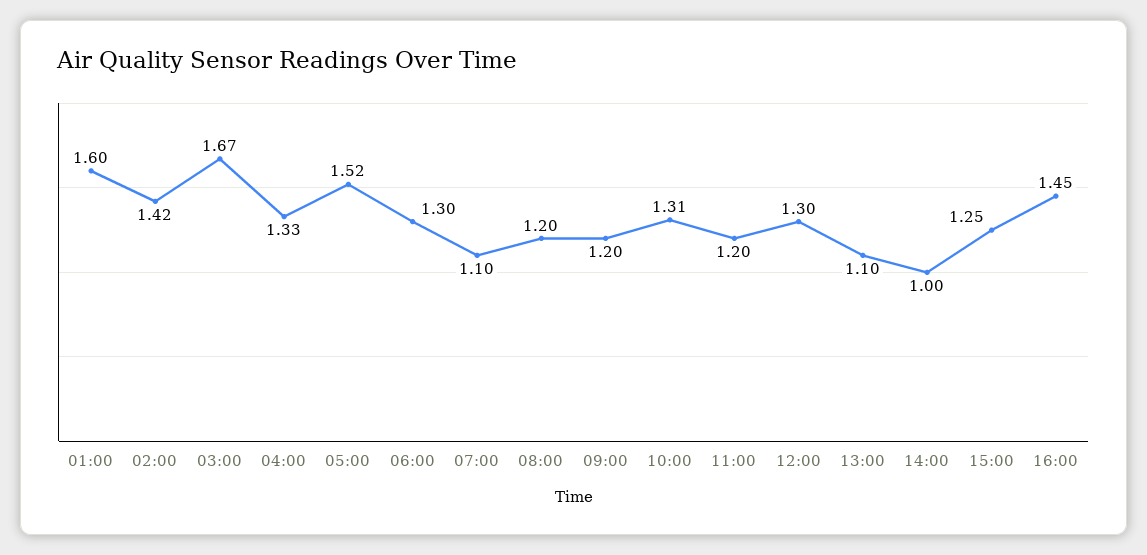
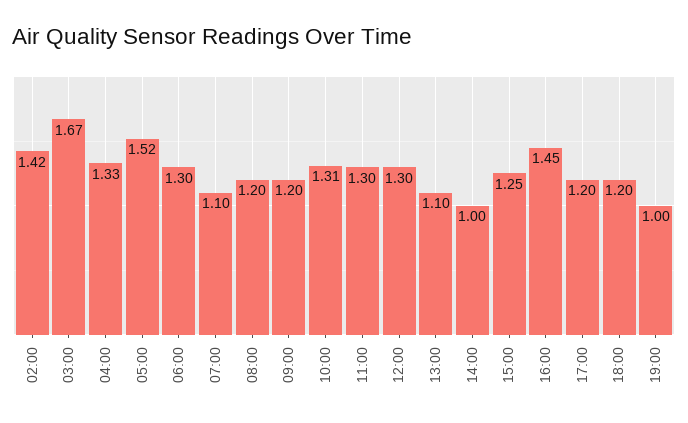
01:00: 1.6 -> none
11:00: 1.2 -> 1.3
17:00: none -> 1.2
18:00: none -> 1.2
19:00: none -> 1

